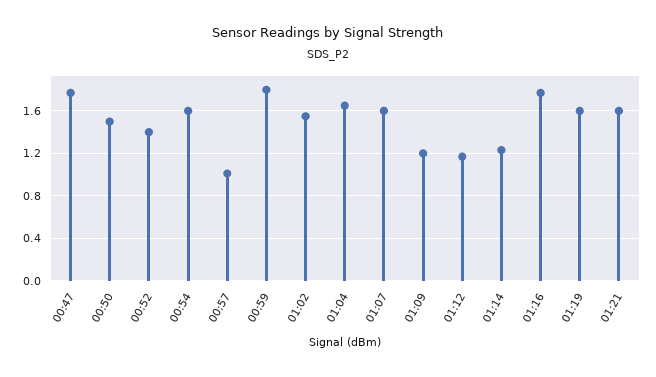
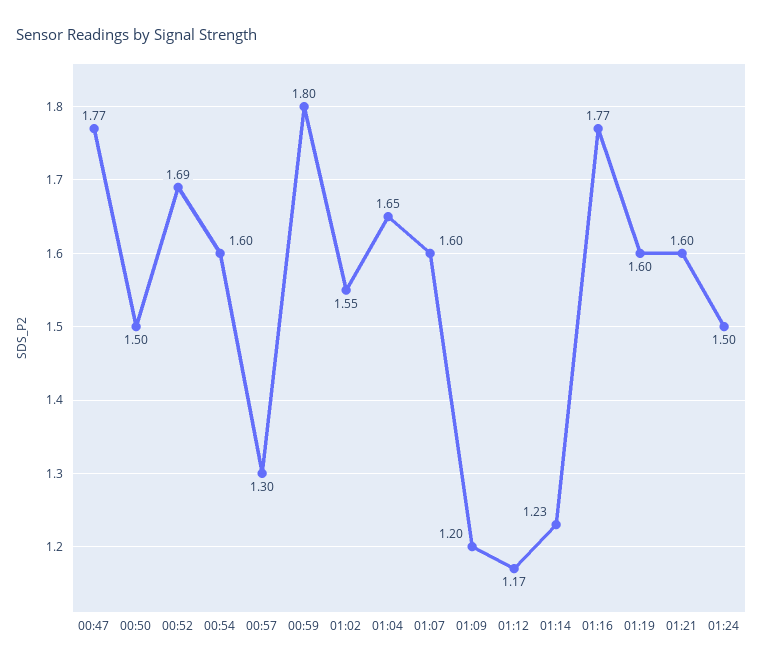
00:52: 1.4 -> 1.69
00:57: 1 -> 1.3
01:24: none -> 1.5

